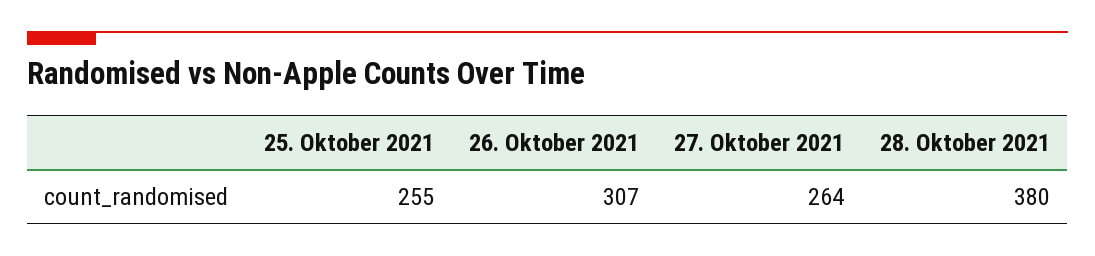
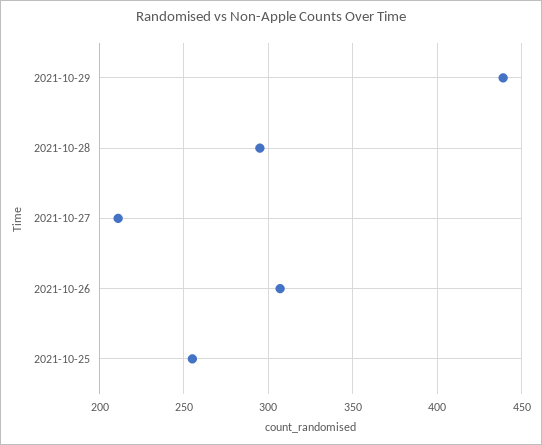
27. Oktober 2021: 264 -> 210
28. Oktober 2021: 380 -> 295
2021-10-29: none -> 440

